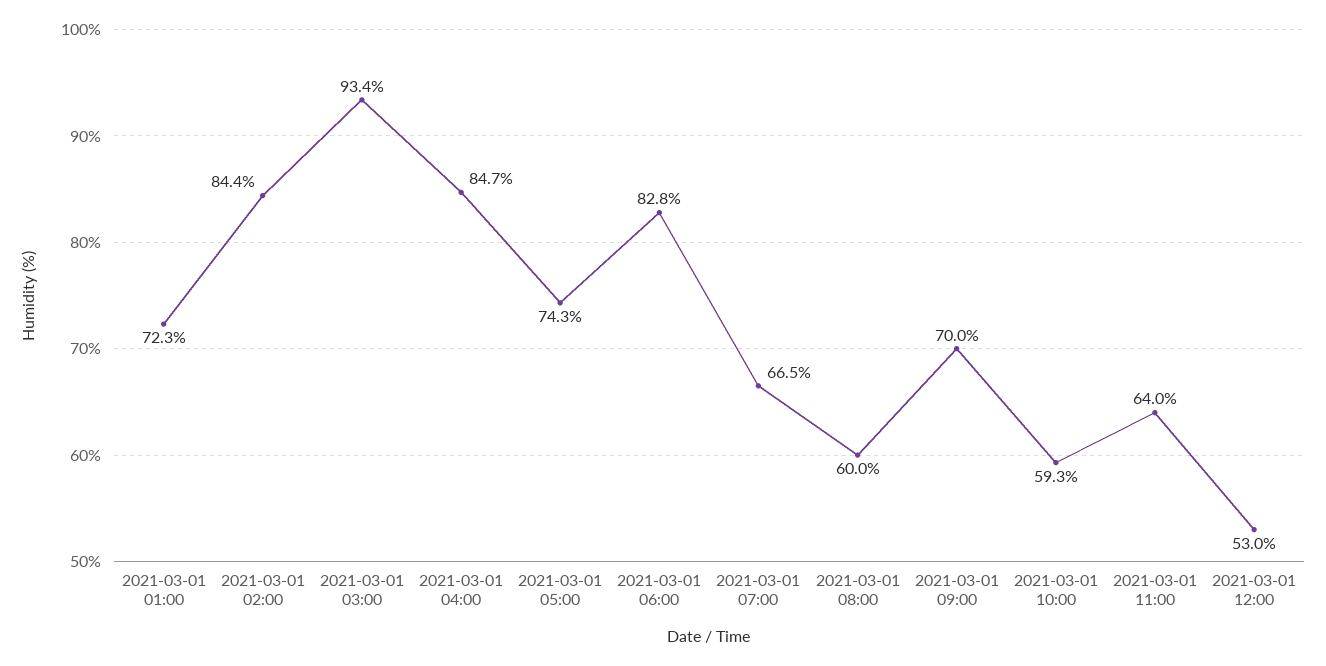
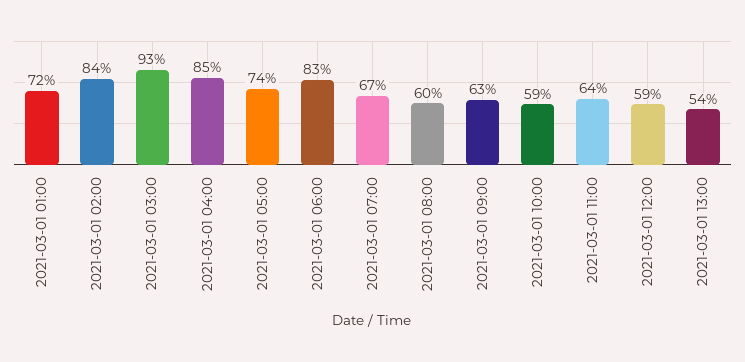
2021-03-01 09:00: 70 -> 63
2021-03-01 12:00: 53 -> 59
2021-03-01 13:00: none -> 54

